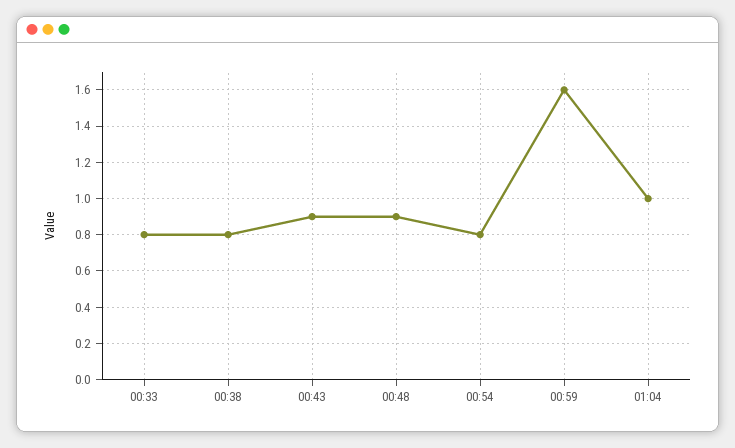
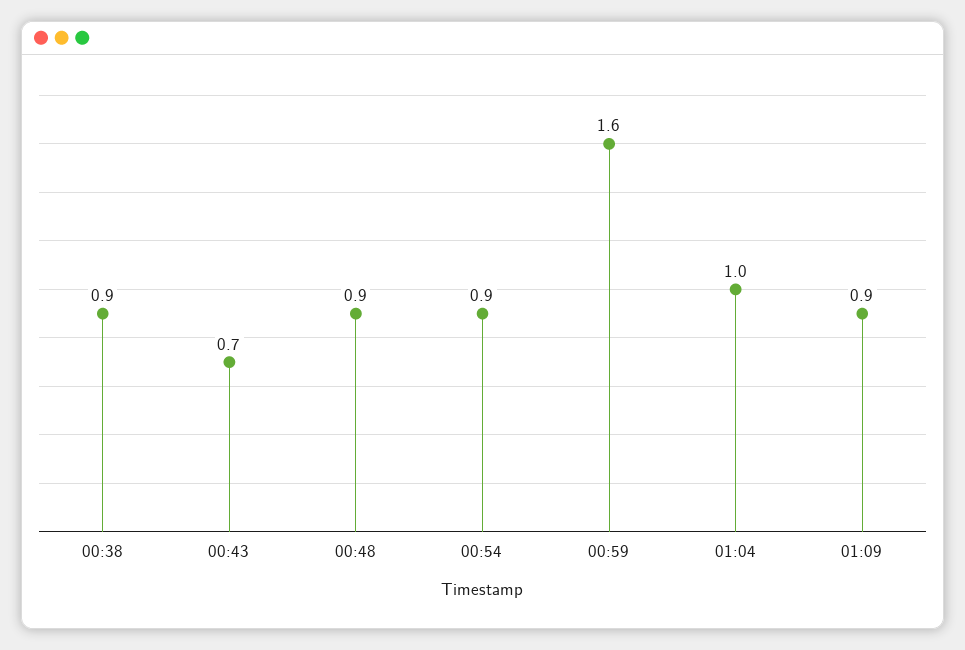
00:33: 0.8 -> none
00:38: 0.8 -> 0.9
00:43: 0.9 -> 0.7
00:54: 0.8 -> 0.9
01:09: none -> 0.9

